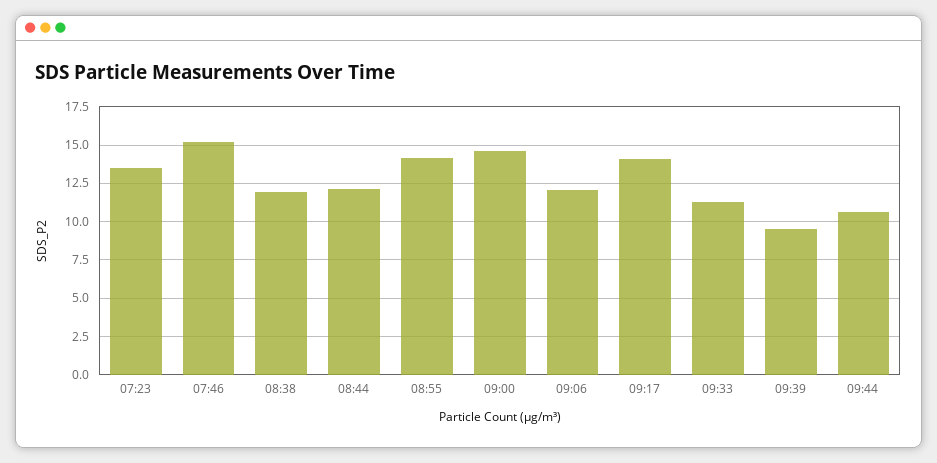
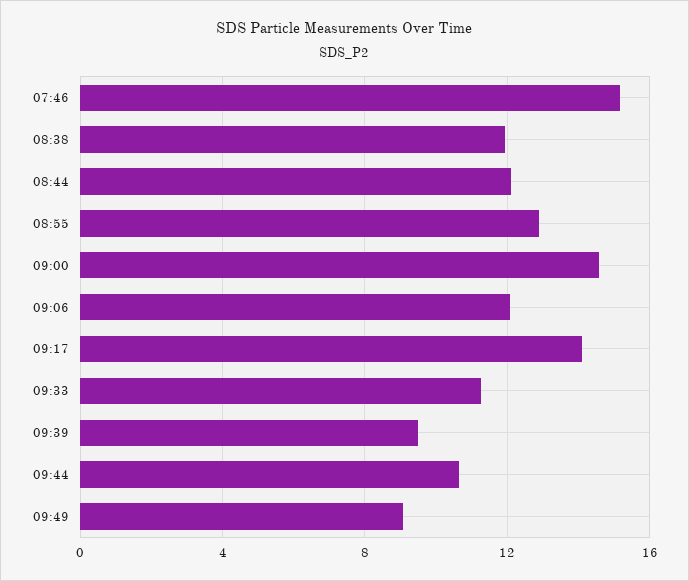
07:23: 13.5 -> none
08:55: 14 -> 13
09:49: none -> 9

